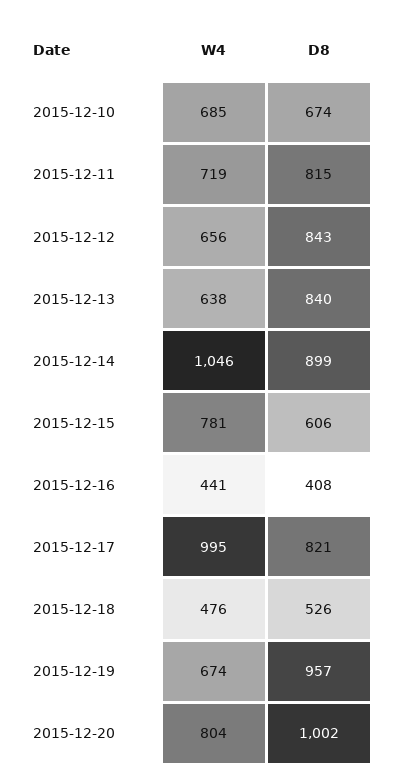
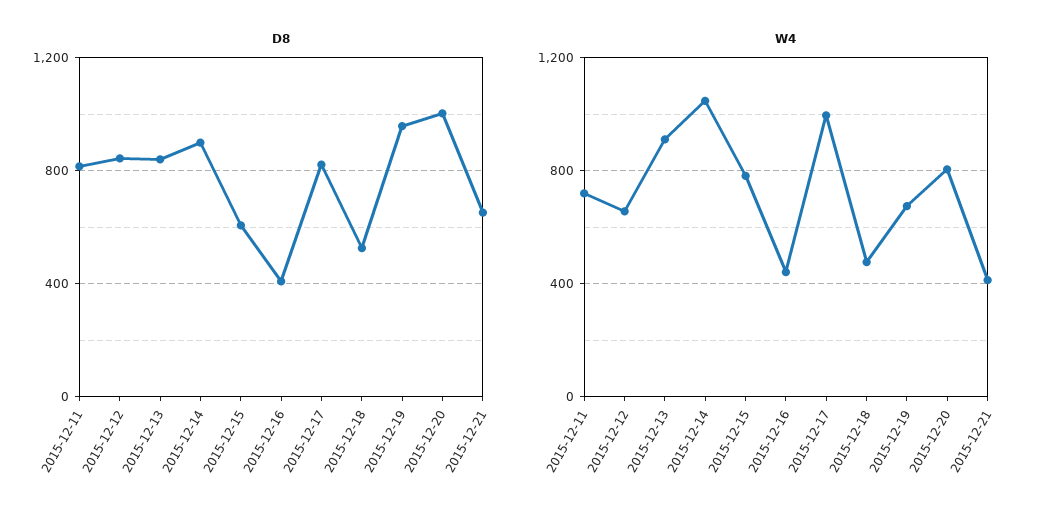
W4, 2015-12-10: 685 -> none
D8, 2015-12-10: 674 -> none
W4, 2015-12-13: 638 -> 900
D8, 2015-12-21: none -> 650
W4, 2015-12-21: none -> 400

